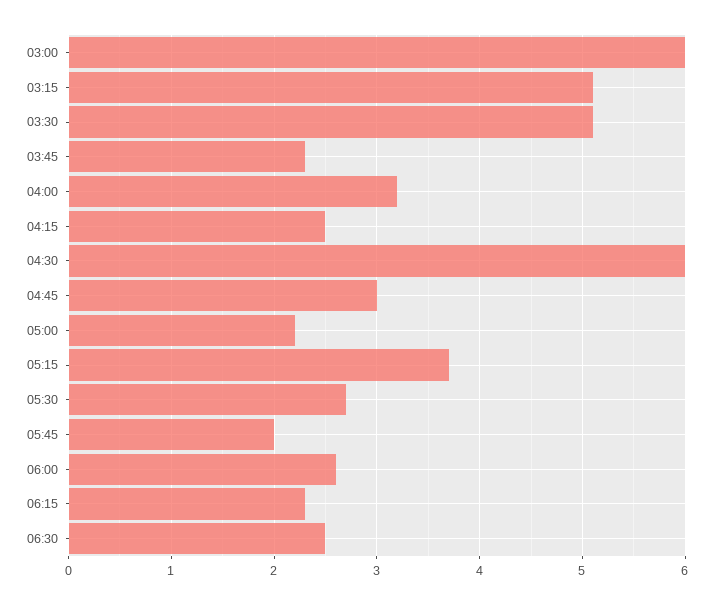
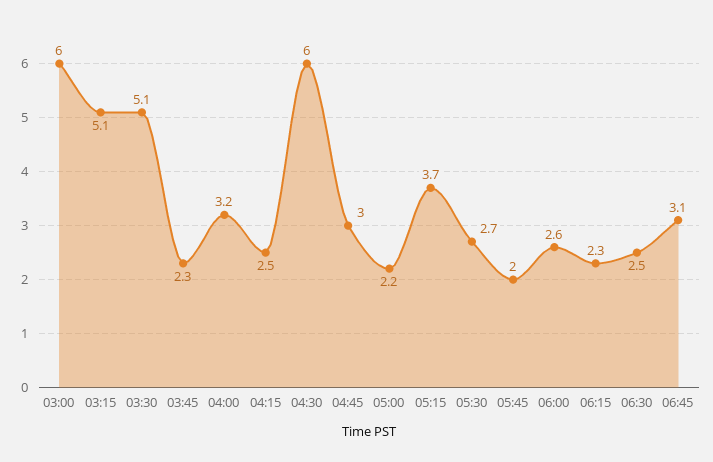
06:45: none -> 3.1

